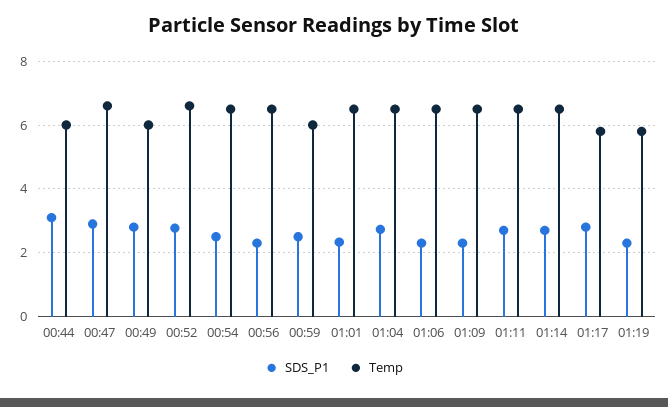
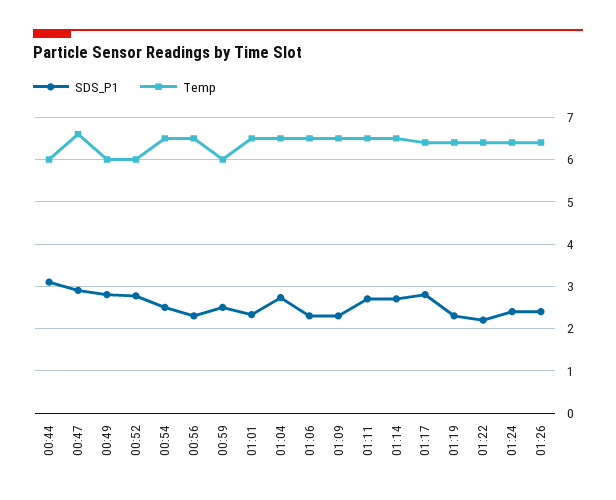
Temp, 00:52: 6.6 -> 6
Temp, 01:17: 5.8 -> 6.4
Temp, 01:19: 5.8 -> 6.4
SDS_P1, 01:22: none -> 2.2
Temp, 01:22: none -> 6.4
SDS_P1, 01:24: none -> 2.4
Temp, 01:24: none -> 6.4
SDS_P1, 01:26: none -> 2.4
Temp, 01:26: none -> 6.4

